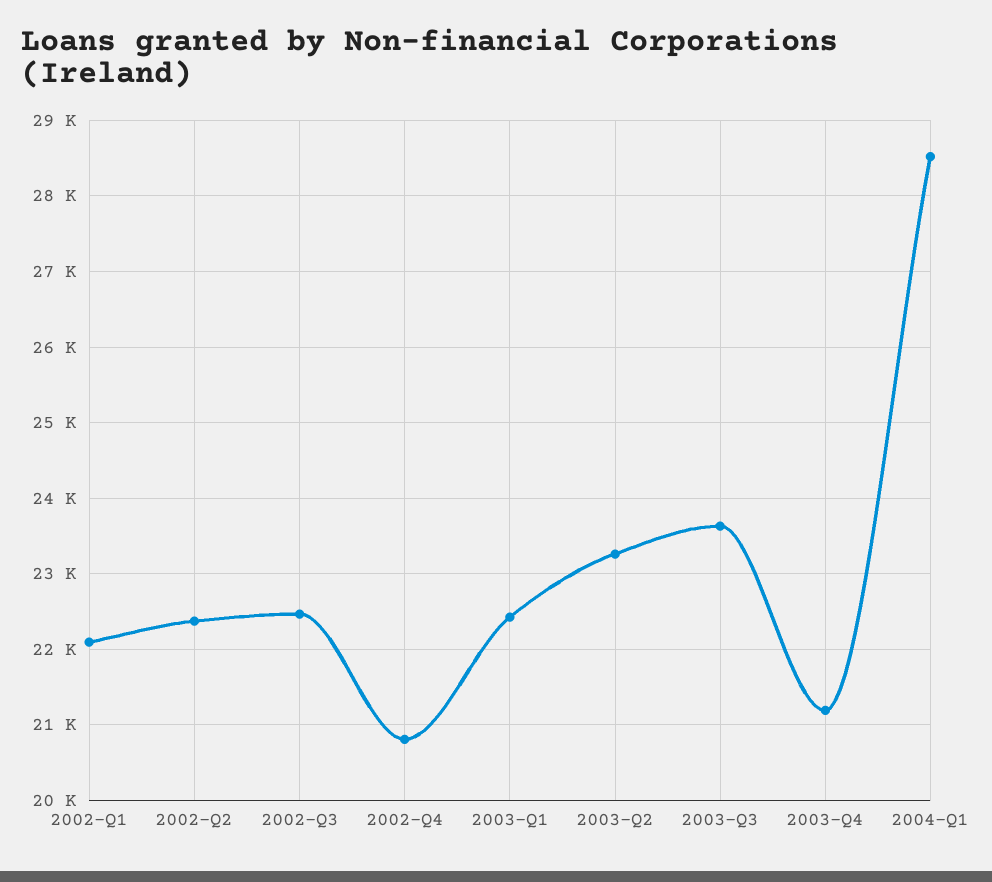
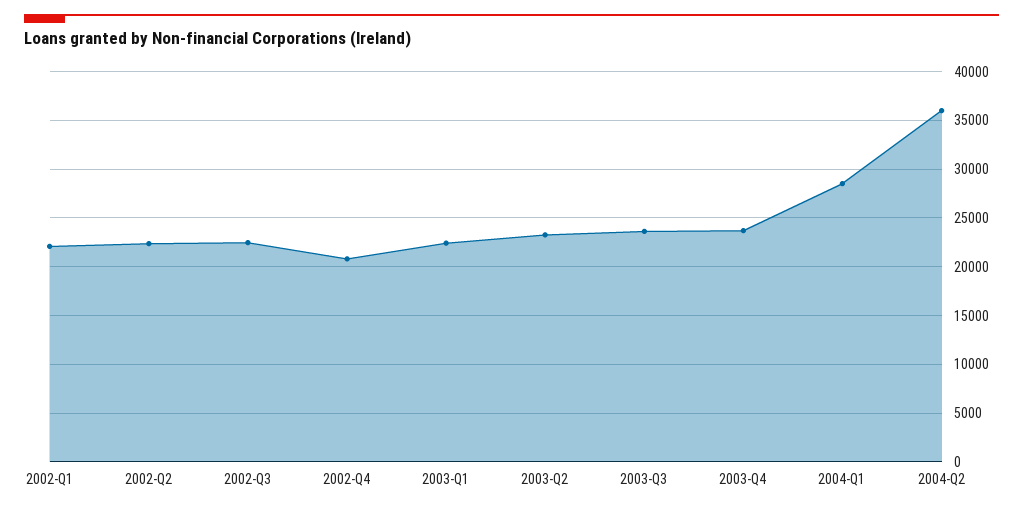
2003-Q4: 21200 -> 24000
2004-Q2: none -> 36000

